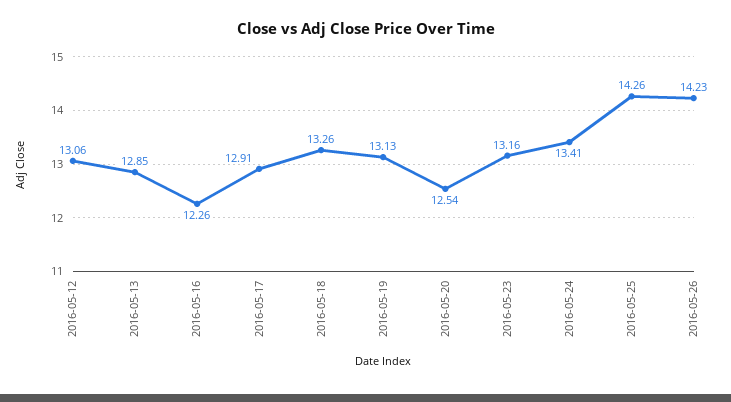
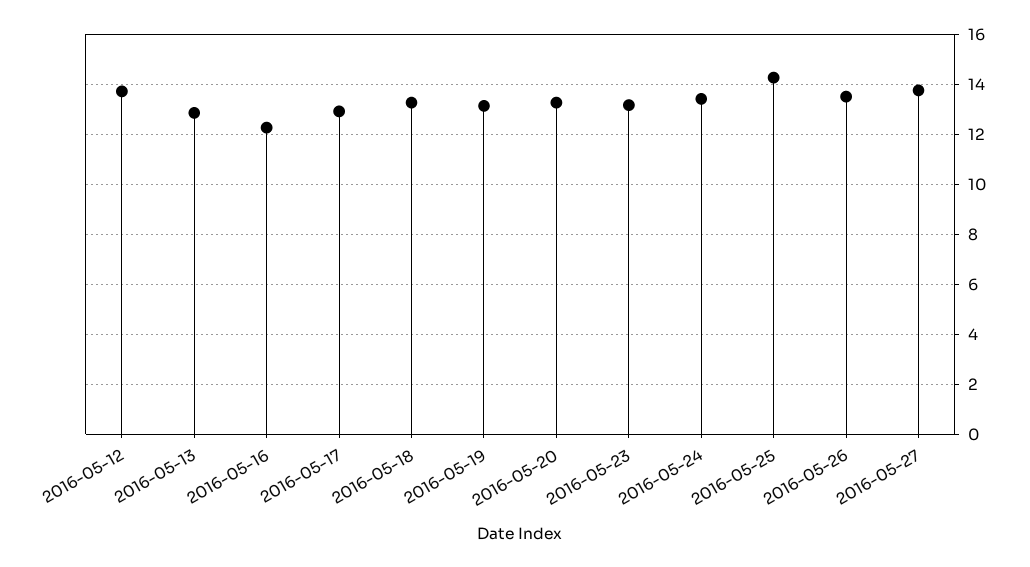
2016-05-12: 13.06 -> 13.75
2016-05-20: 12.54 -> 13.25
2016-05-26: 14.23 -> 13.5
2016-05-27: none -> 13.75

